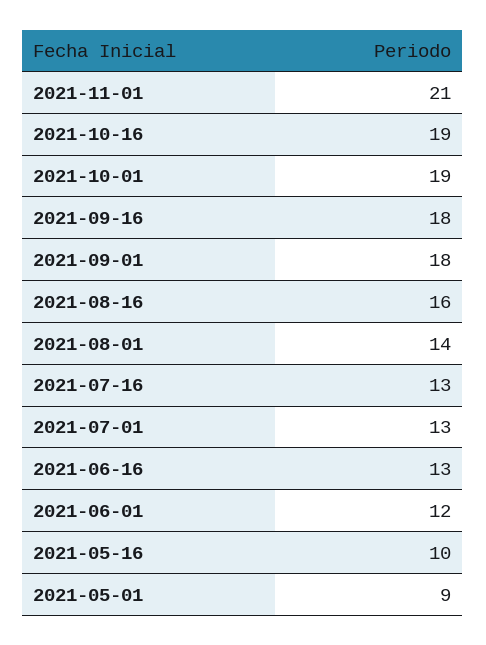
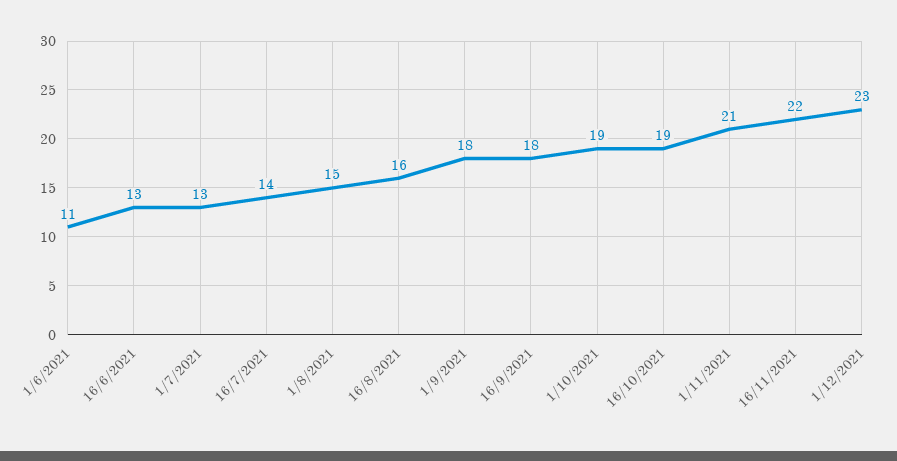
2021-08-01: 14 -> 15
2021-07-16: 13 -> 14
2021-06-01: 12 -> 11
2021-05-16: 10 -> none
2021-05-01: 9 -> none
16/11/2021: none -> 22
1/12/2021: none -> 23

